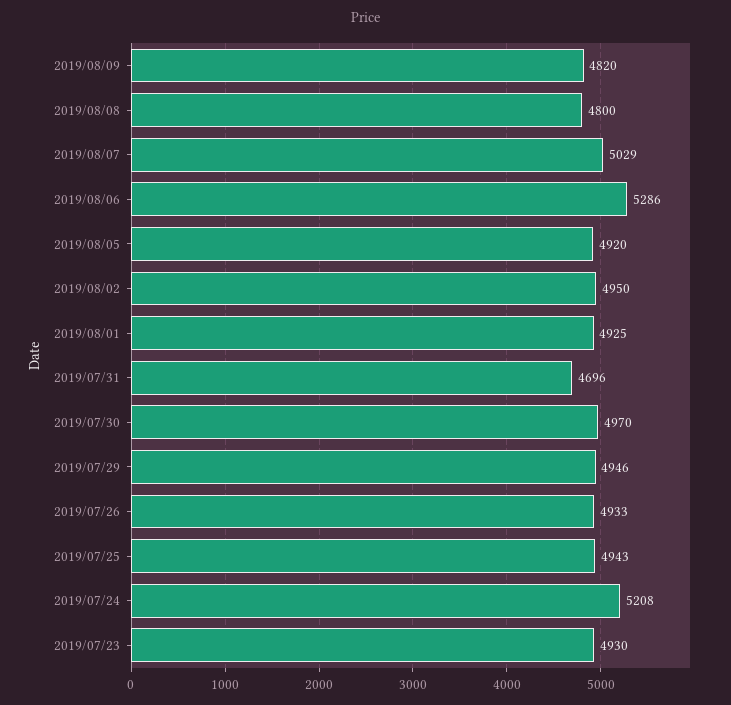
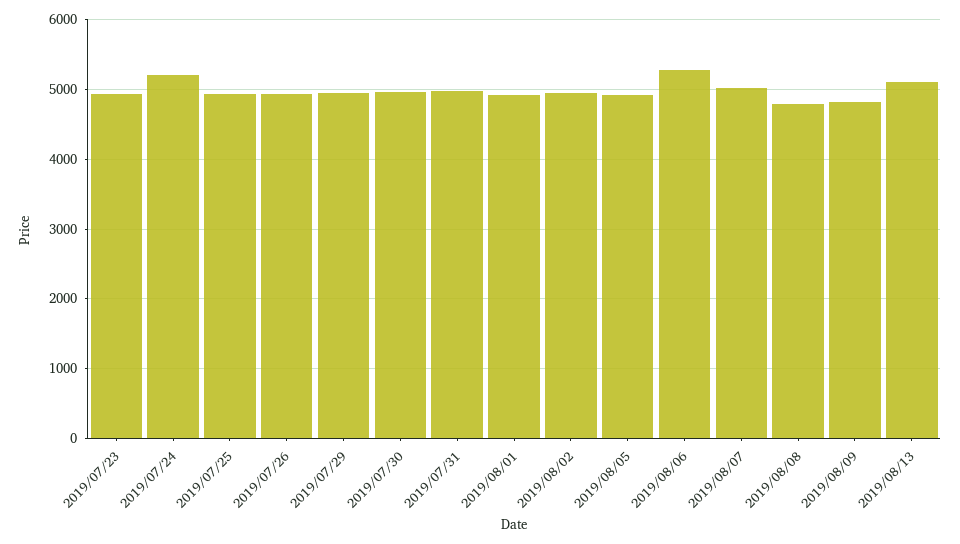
2019/07/31: 4696 -> 5000
2019/08/13: none -> 5100

